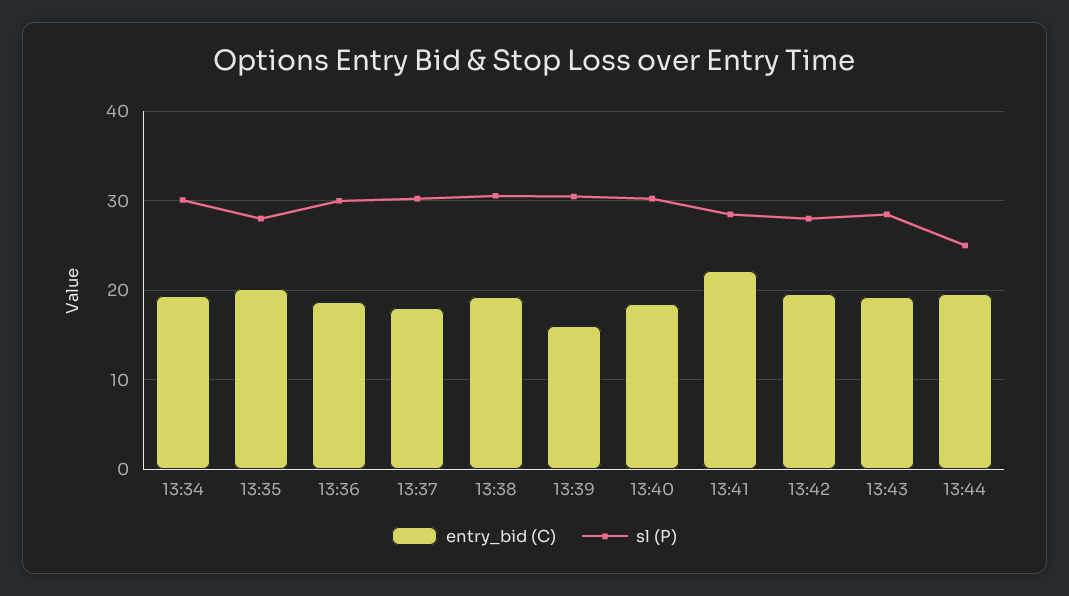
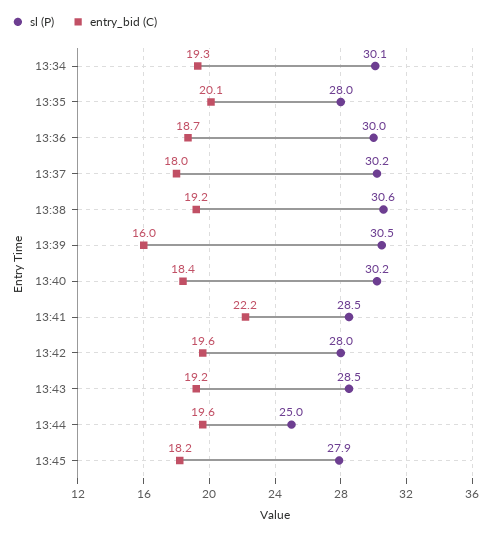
sl (P), 13:45: none -> 27.9
entry_bid (C), 13:45: none -> 18.2

